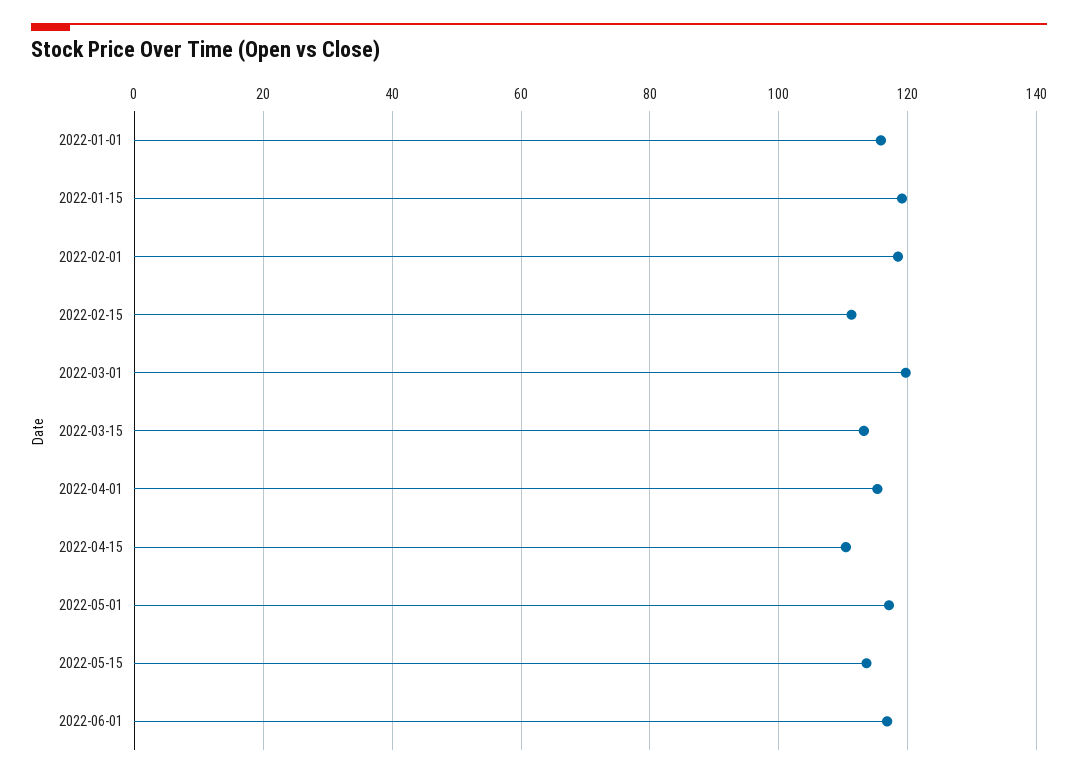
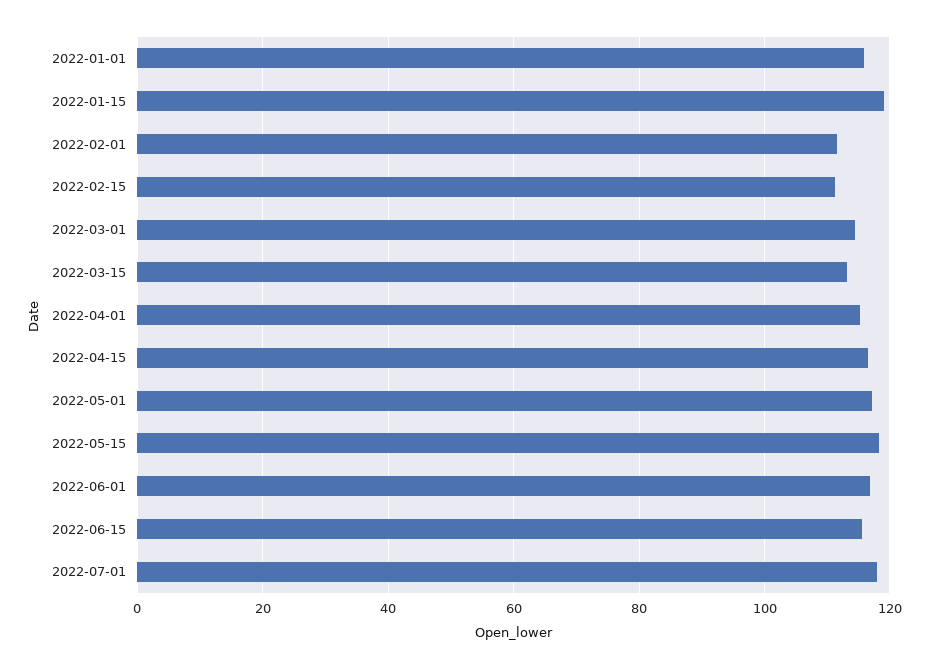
2022-02-01: 118 -> 112
2022-03-01: 120 -> 114
2022-04-15: 110 -> 116
2022-05-15: 114 -> 118
2022-06-15: none -> 116
2022-07-01: none -> 118

